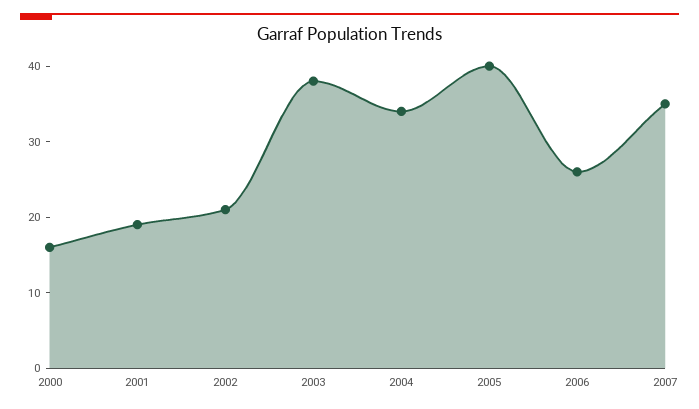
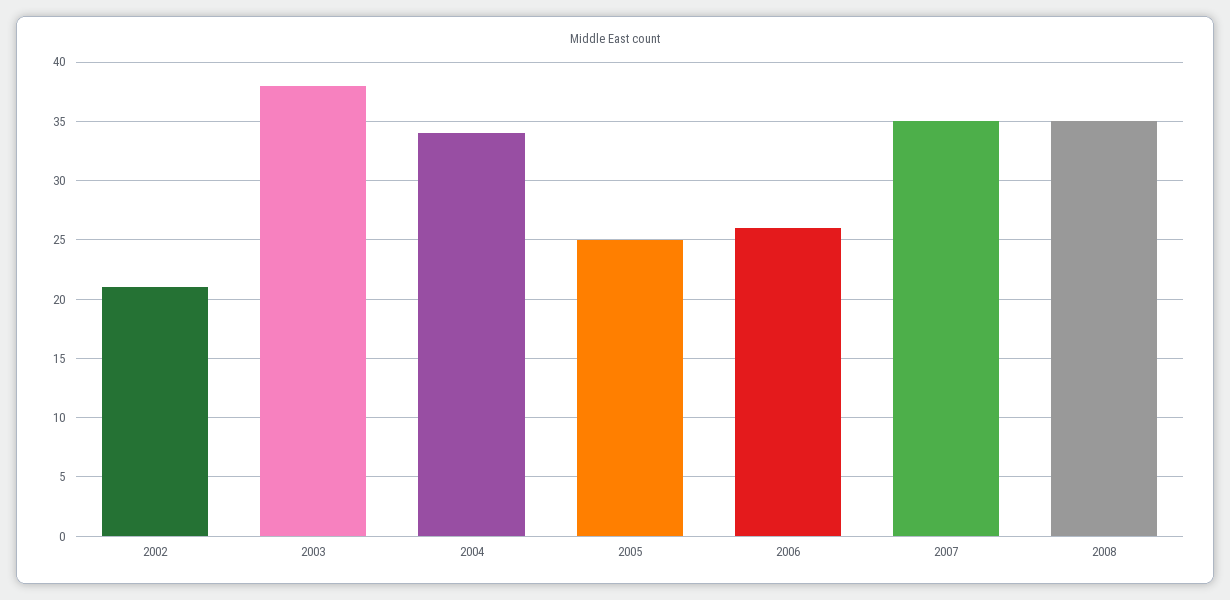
2000: 15 -> none
2001: 20 -> none
2005: 40 -> 25
2008: none -> 35

